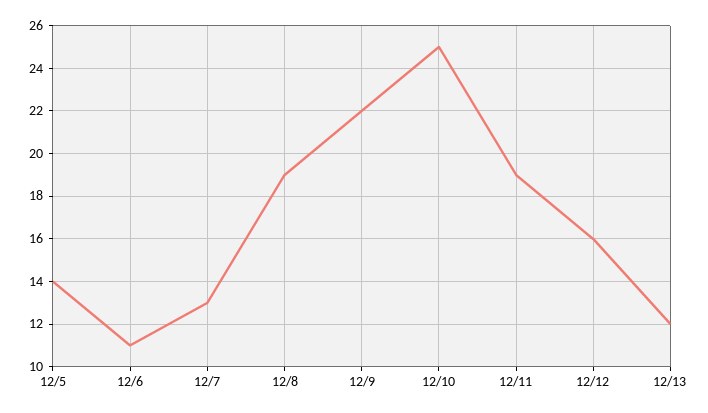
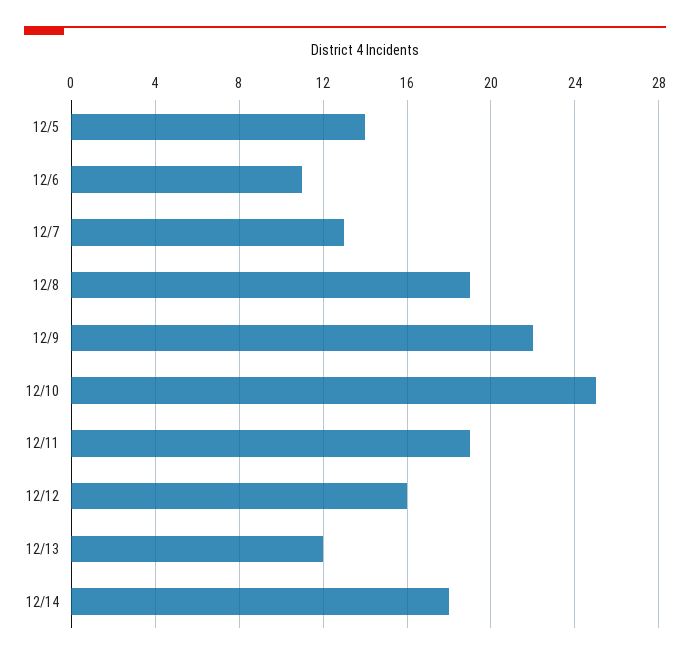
12/14: none -> 18

